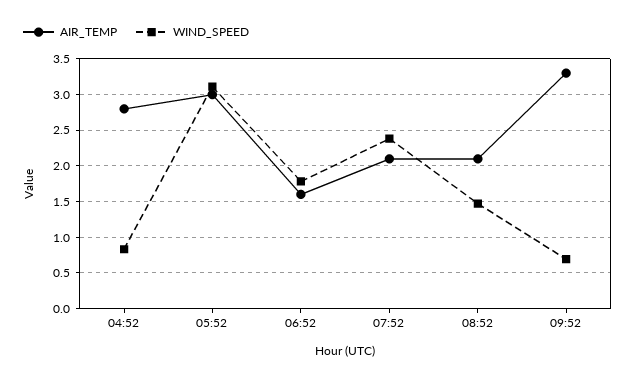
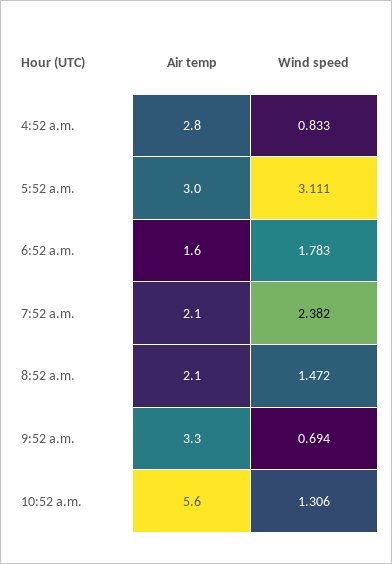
AIR_TEMP, 10:52 a.m.: none -> 5.6
WIND_SPEED, 10:52 a.m.: none -> 1.306

